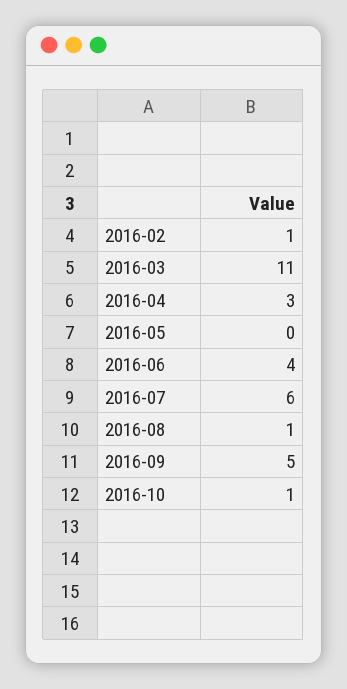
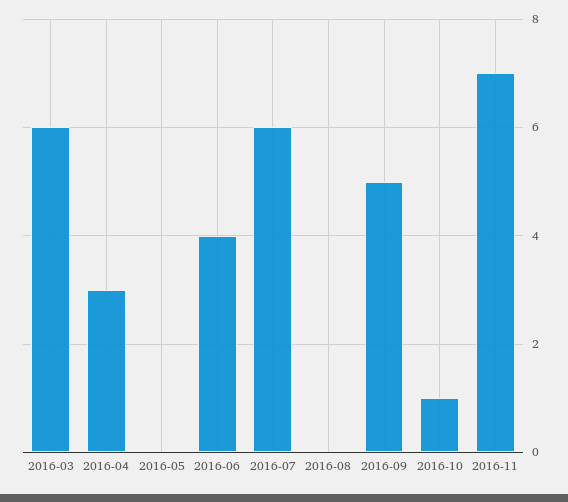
2016-02: 1 -> none
2016-03: 11 -> 6
2016-08: 1 -> 0
2016-11: none -> 7

